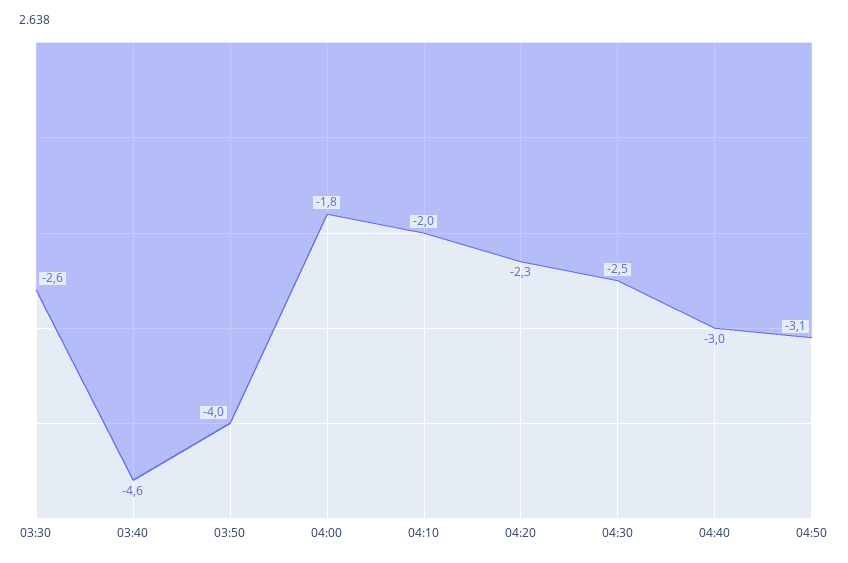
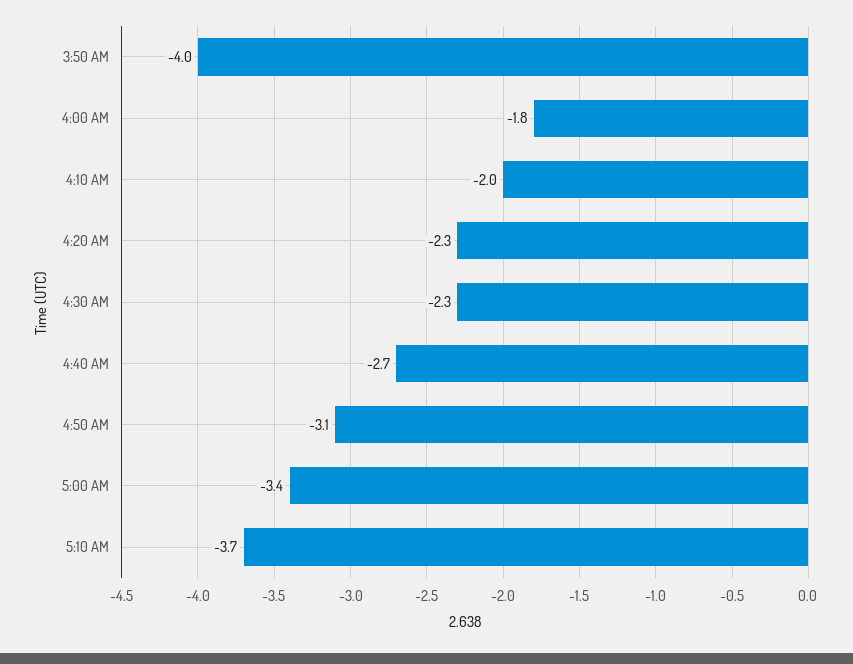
03:30: -2.6 -> none
03:40: -4.6 -> none
04:30: -2.5 -> -2.3
04:40: -3 -> -2.7
5:00 AM: none -> -3.4
5:10 AM: none -> -3.7

